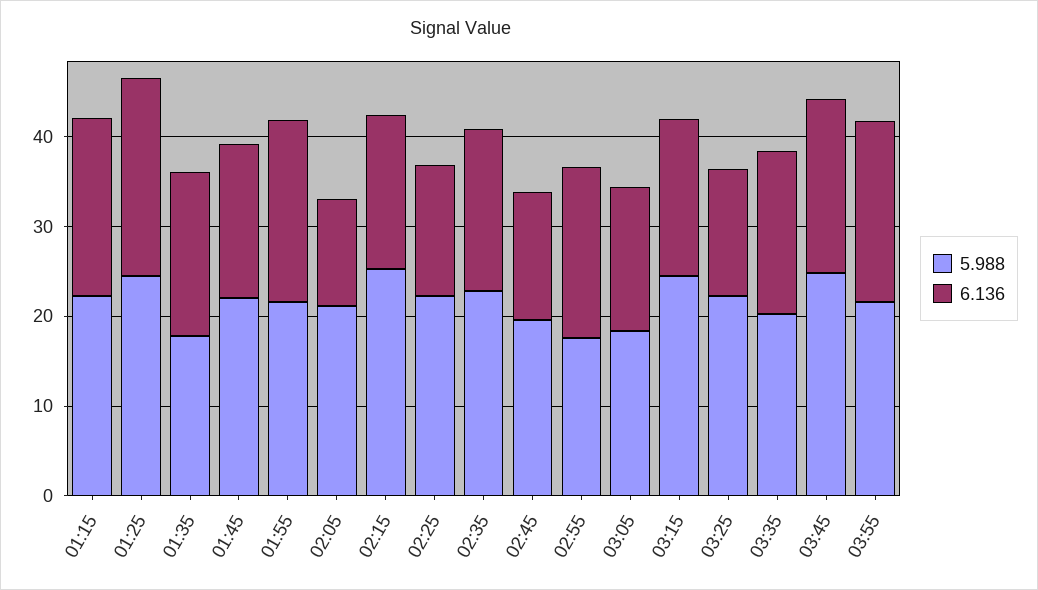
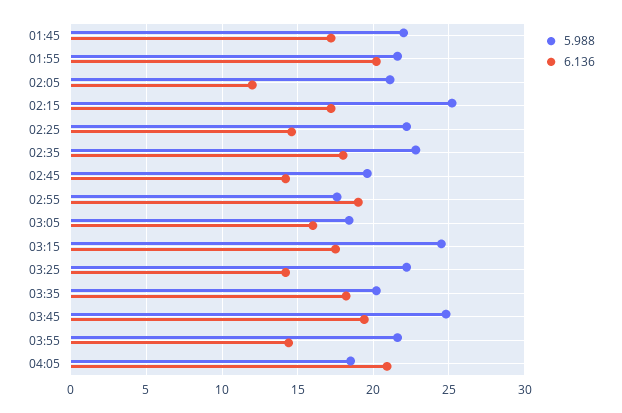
5.988, 01:15: 22 -> none
6.136, 01:15: 20 -> none
5.988, 01:25: 24 -> none
6.136, 01:25: 22 -> none
5.988, 01:35: 18 -> none
6.136, 01:35: 18 -> none
6.136, 03:55: 20 -> 14.5
5.988, 04:05: none -> 18.5
6.136, 04:05: none -> 21

